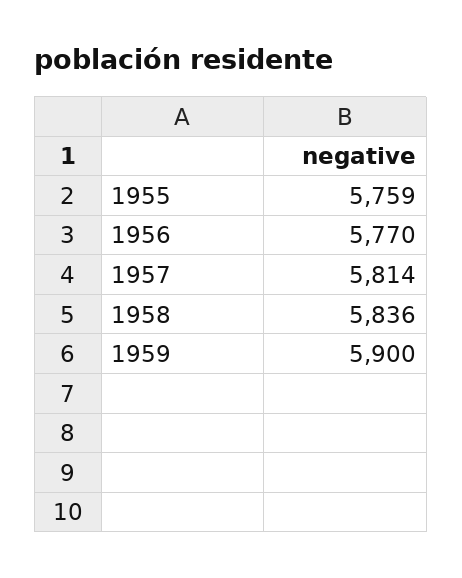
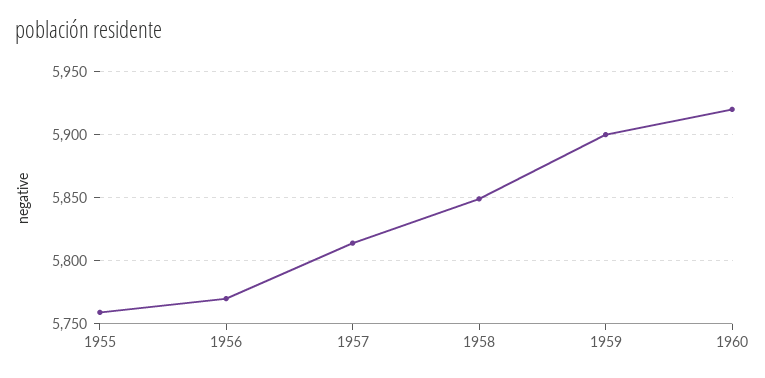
1958: 5836 -> 5850
1960: none -> 5920

